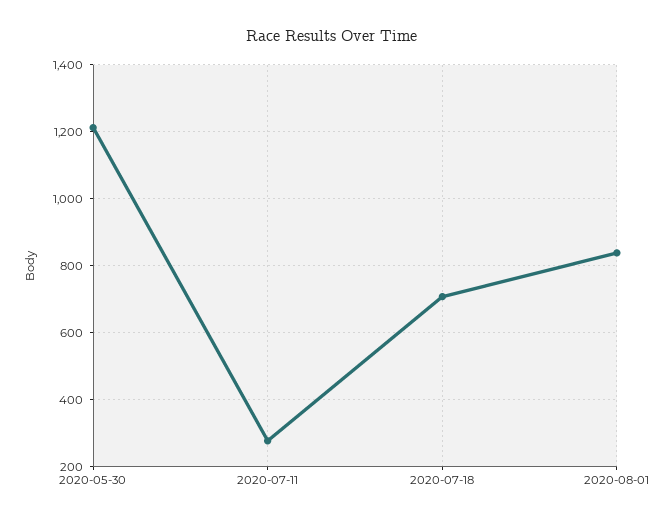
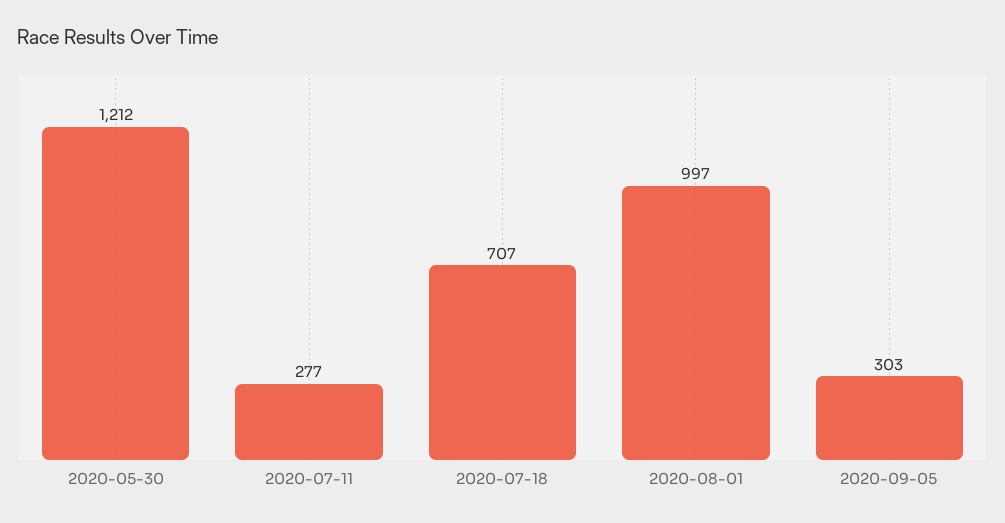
2020-08-01: 840 -> 997
2020-09-05: none -> 303

